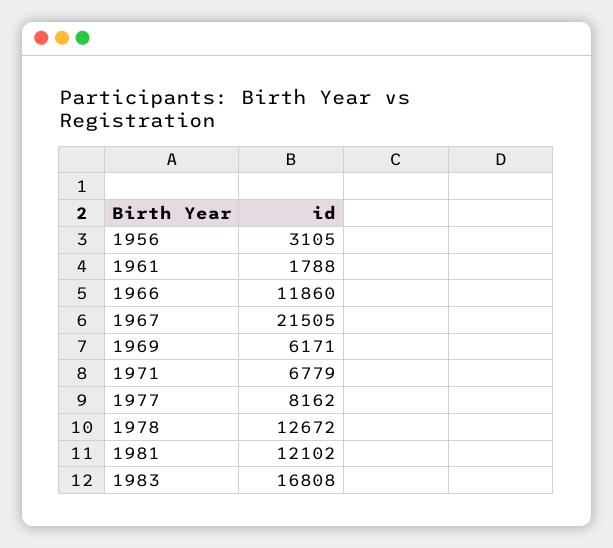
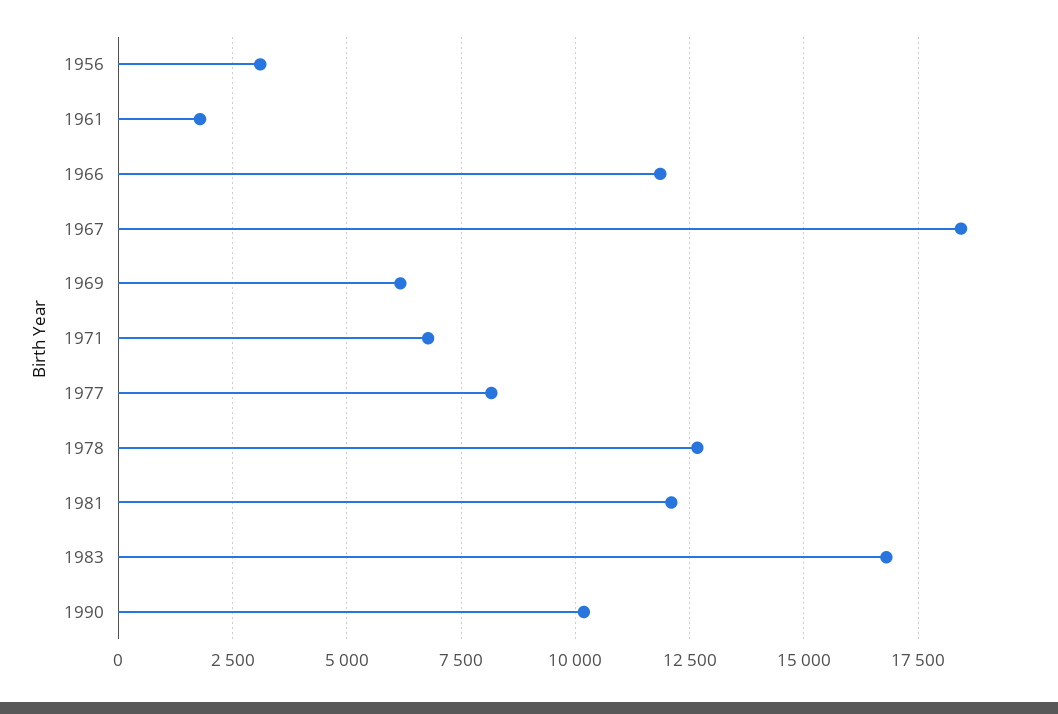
1967: 21505 -> 18500
1990: none -> 10250

